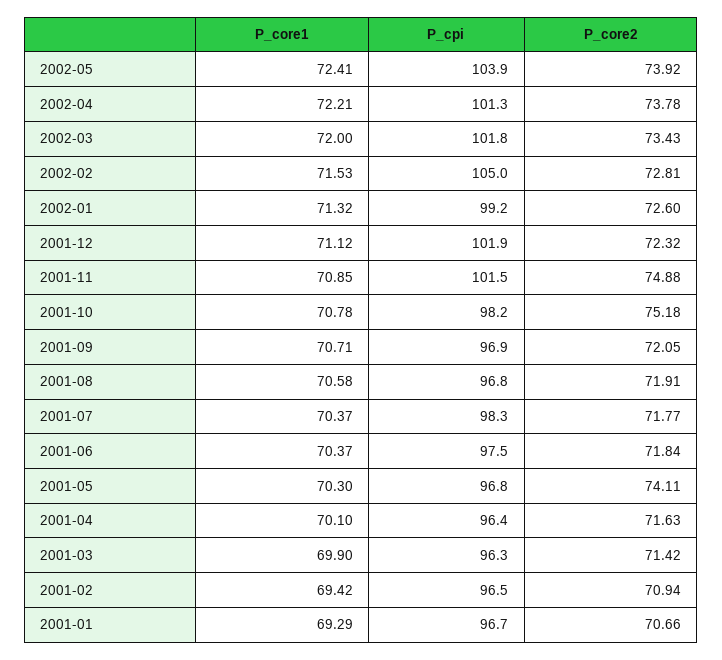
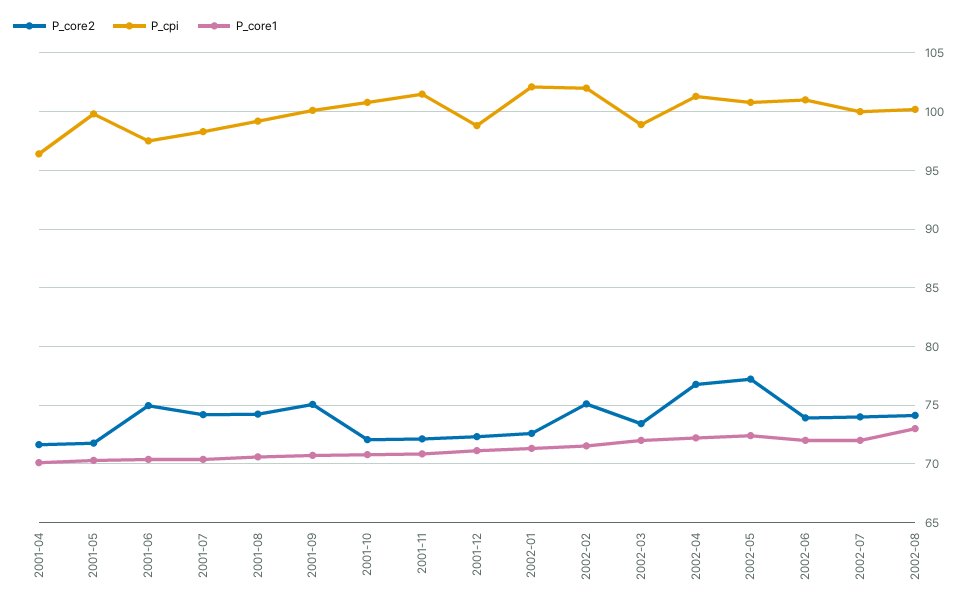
P_cpi, 2002-05: 103.9 -> 101
P_core2, 2002-05: 73.92 -> 77
P_core2, 2002-04: 73.78 -> 77
P_cpi, 2002-03: 101.8 -> 99
P_cpi, 2002-02: 105 -> 102
P_core2, 2002-02: 72.81 -> 75
P_cpi, 2002-01: 99.2 -> 102
P_cpi, 2001-12: 101.9 -> 99
P_core2, 2001-11: 74.88 -> 72
P_cpi, 2001-10: 98.2 -> 101
P_core2, 2001-10: 75.18 -> 72
P_cpi, 2001-09: 96.9 -> 100
P_core2, 2001-09: 72.05 -> 75
P_cpi, 2001-08: 96.8 -> 99
P_core2, 2001-08: 71.91 -> 74
P_core2, 2001-07: 71.77 -> 74
P_core2, 2001-06: 71.84 -> 75
P_cpi, 2001-05: 96.8 -> 100
P_core2, 2001-05: 74.11 -> 72
P_core1, 2001-03: 69.9 -> none
P_cpi, 2001-03: 96.3 -> none
P_core2, 2001-03: 71.42 -> none
P_core1, 2001-02: 69.42 -> none
P_cpi, 2001-02: 96.5 -> none
P_core2, 2001-02: 70.94 -> none
P_core1, 2001-01: 69.29 -> none
P_cpi, 2001-01: 96.7 -> none
P_core2, 2001-01: 70.66 -> none
P_core2, 2002-06: none -> 74
P_cpi, 2002-06: none -> 101
P_core1, 2002-06: none -> 72
P_core2, 2002-07: none -> 74
P_cpi, 2002-07: none -> 100
P_core1, 2002-07: none -> 72
P_core2, 2002-08: none -> 74
P_cpi, 2002-08: none -> 100
P_core1, 2002-08: none -> 73

